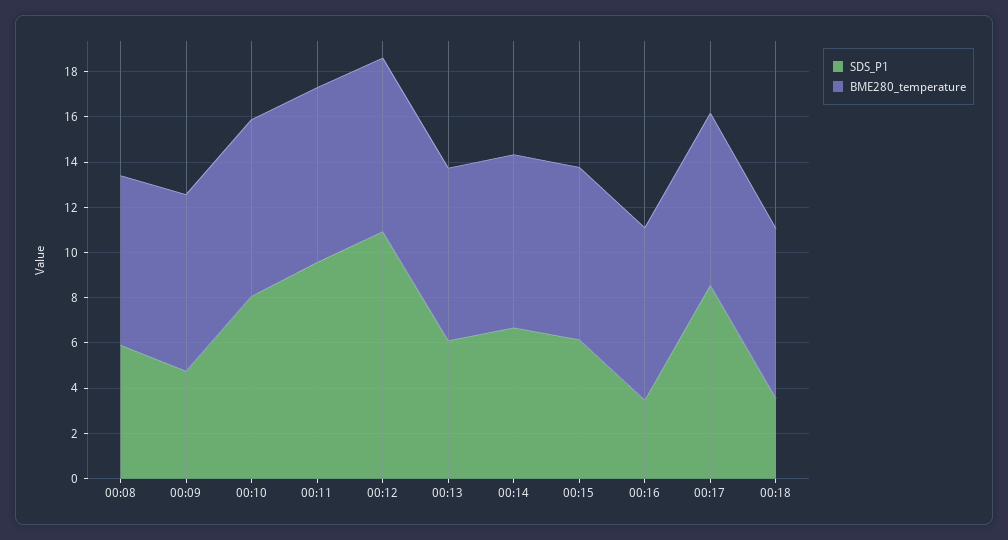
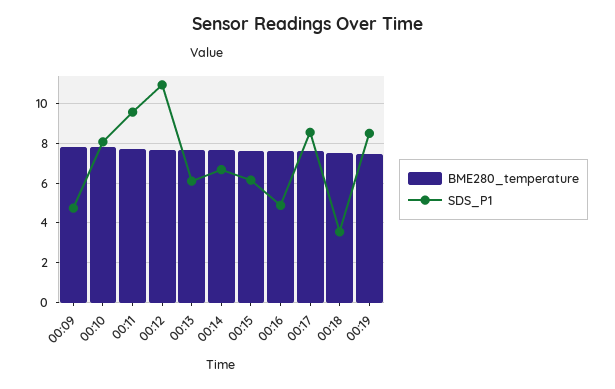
SDS_P1, 00:08: 6 -> none
BME280_temperature, 00:08: 7.5 -> none
SDS_P1, 00:16: 3.5 -> 5
BME280_temperature, 00:19: none -> 7.5
SDS_P1, 00:19: none -> 8.5

